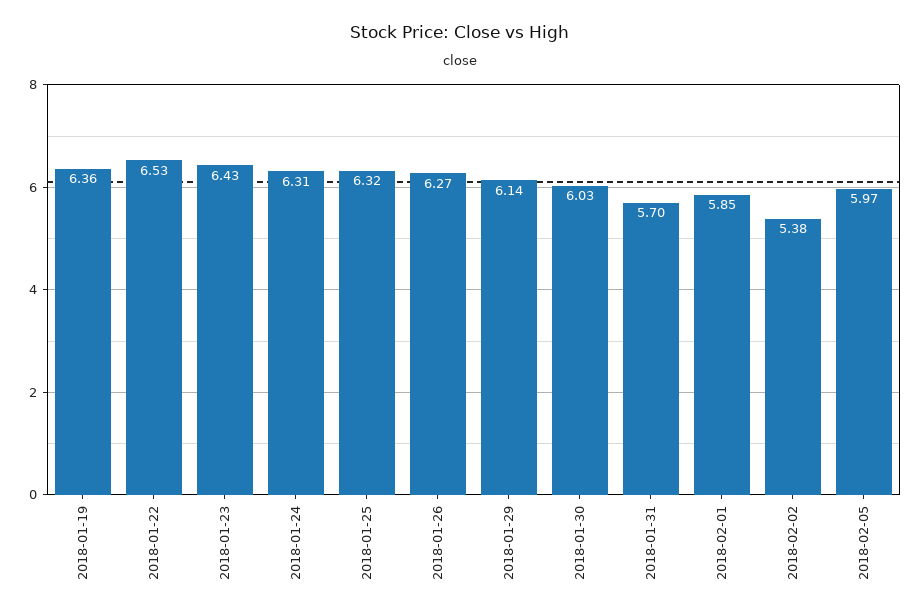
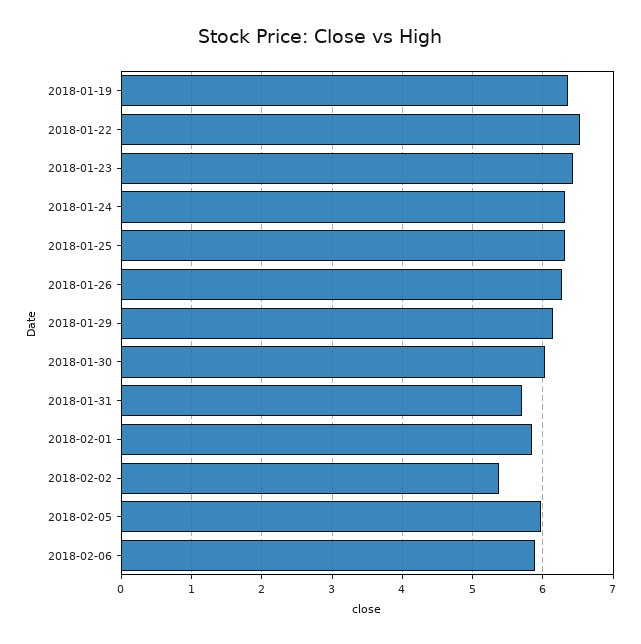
2018-02-06: none -> 5.9

